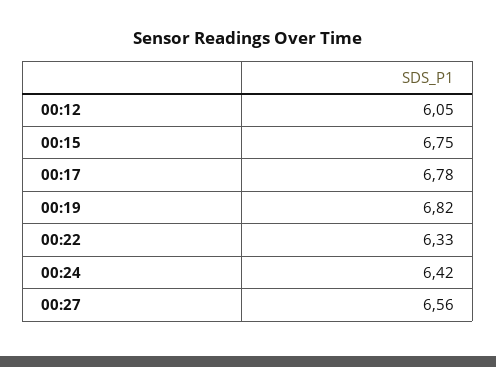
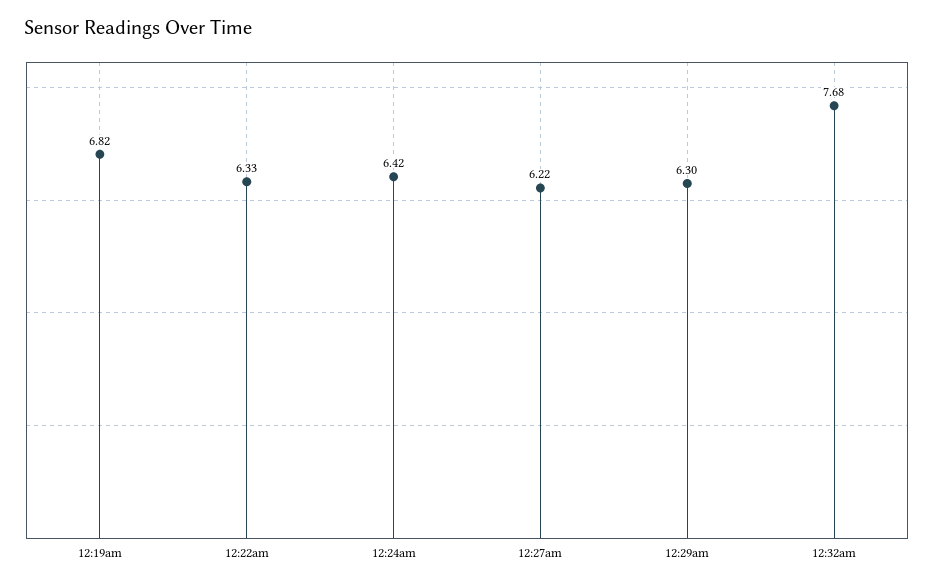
00:12: 6.05 -> none
00:15: 6.75 -> none
00:17: 6.78 -> none
00:27: 6.56 -> 6.22
12:29am: none -> 6.3
12:32am: none -> 7.68

